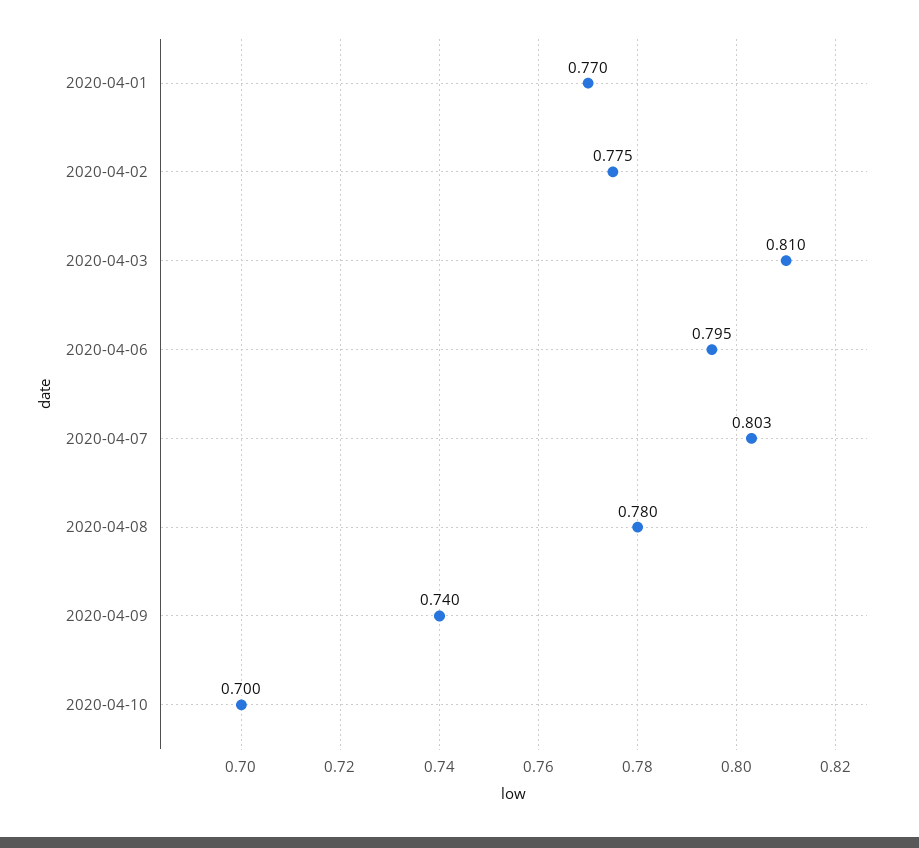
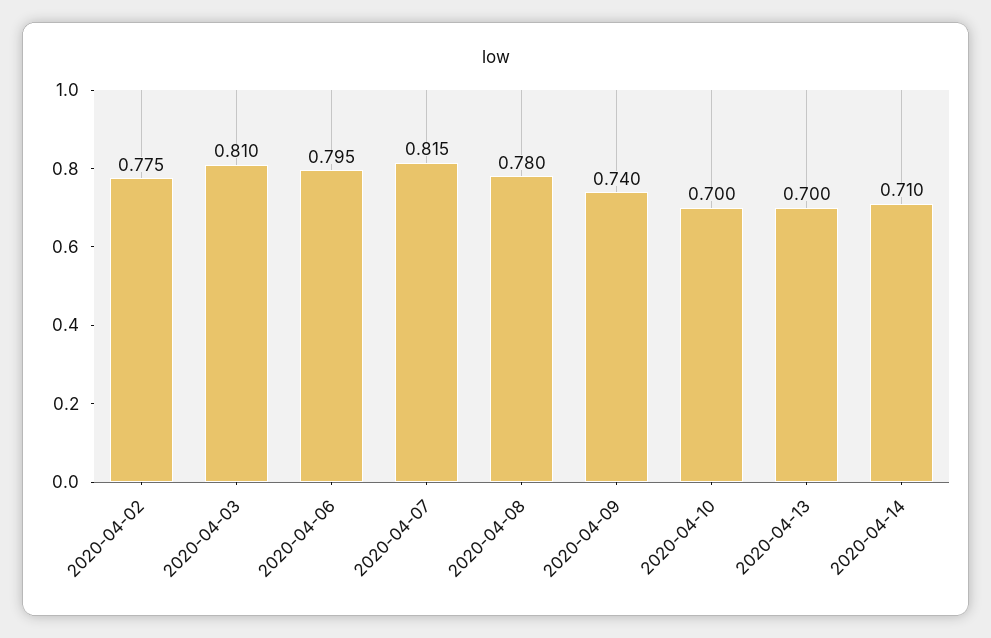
2020-04-01: 0.77 -> none
2020-04-07: 0.803 -> 0.815
2020-04-13: none -> 0.7
2020-04-14: none -> 0.71

